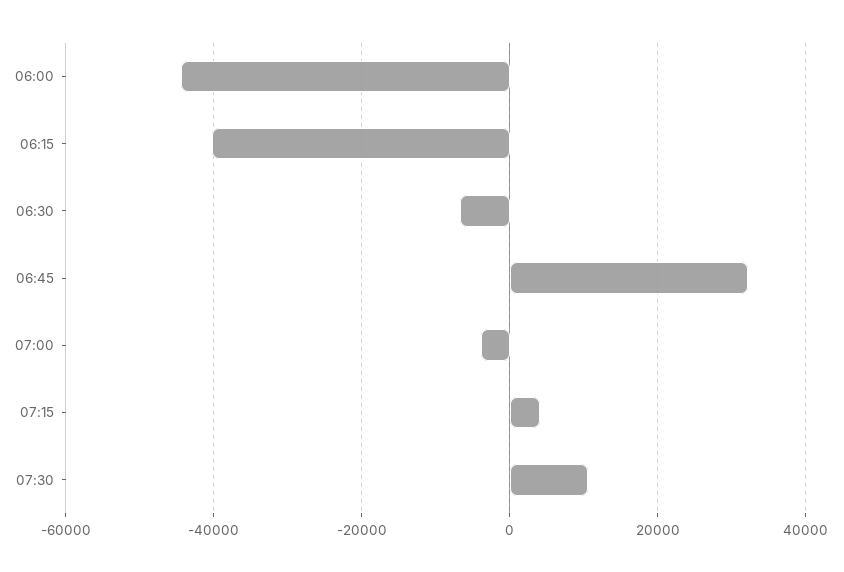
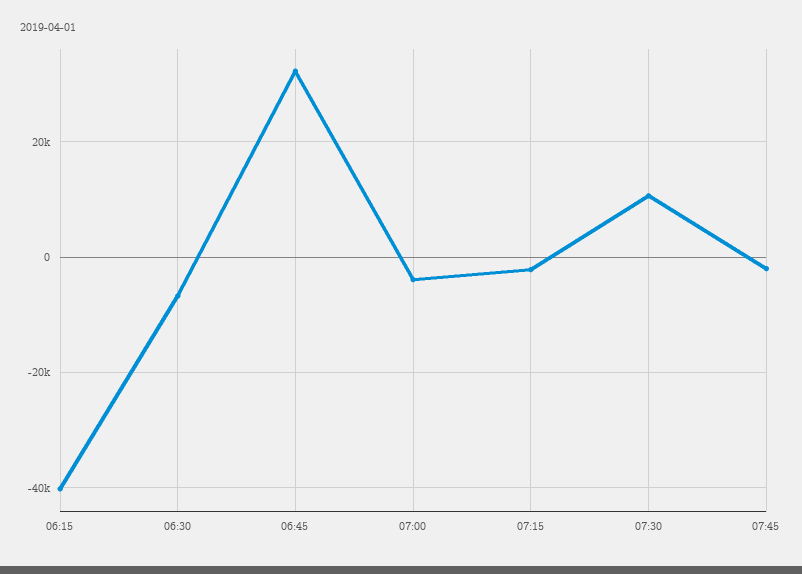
06:00: -44000 -> none
07:15: 4000 -> -2000
07:45: none -> -2000

